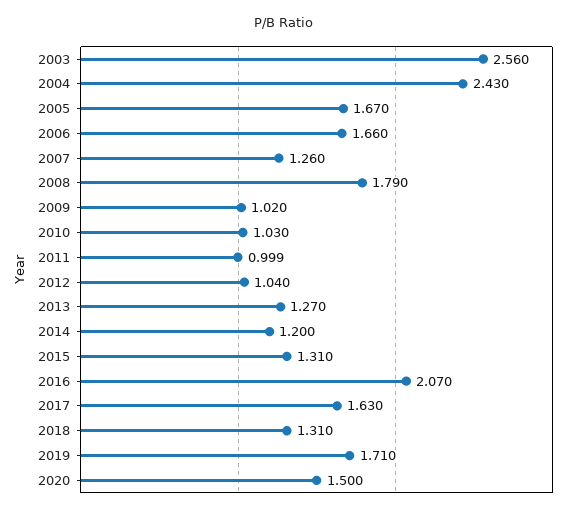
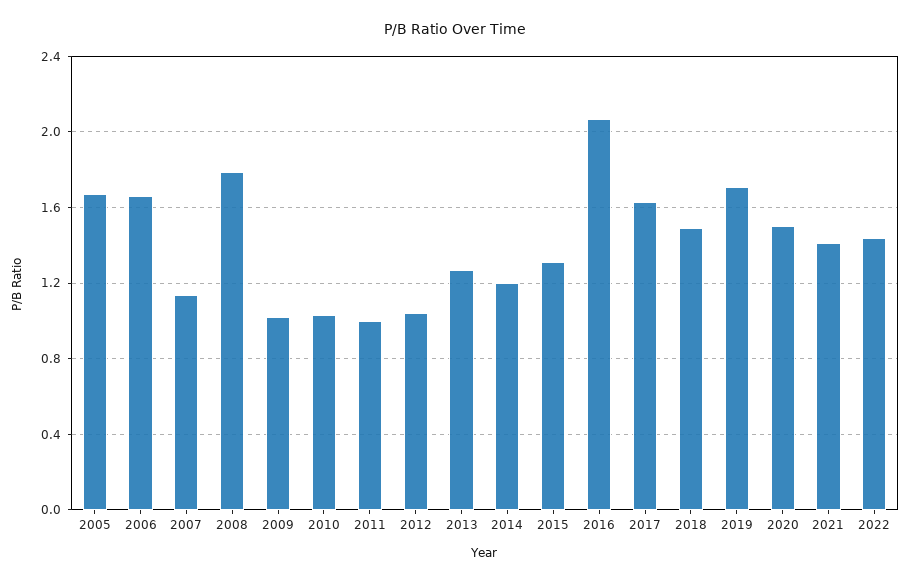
2003: 2.56 -> none
2004: 2.43 -> none
2007: 1.26 -> 1.15
2018: 1.31 -> 1.5
2021: none -> 1.4
2022: none -> 1.45

